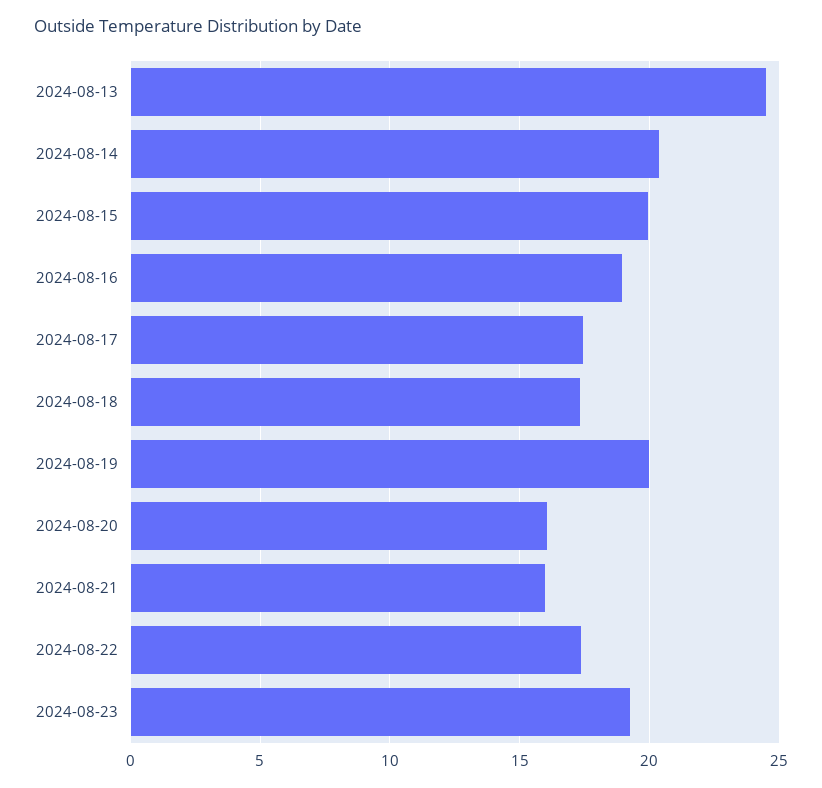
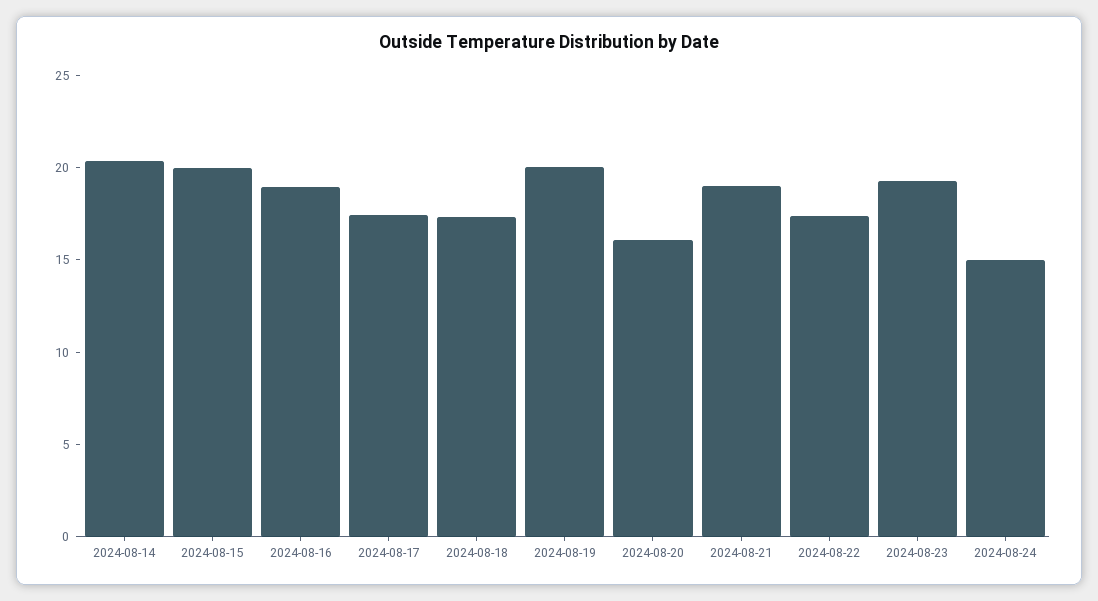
2024-08-13: 24.5 -> none
2024-08-21: 16 -> 19
2024-08-24: none -> 15

